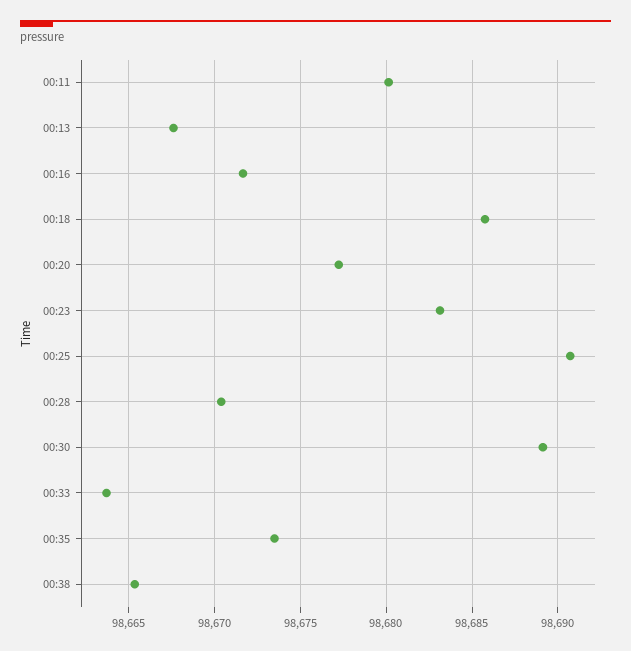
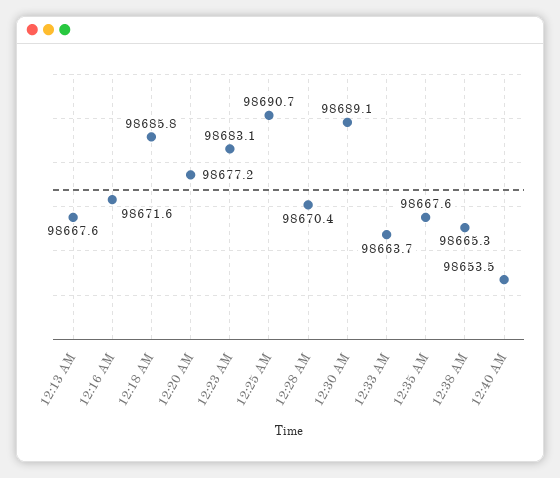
00:11: 98680 -> none
00:35: 98673.5 -> 98667.6
12:40 AM: none -> 98653.5

